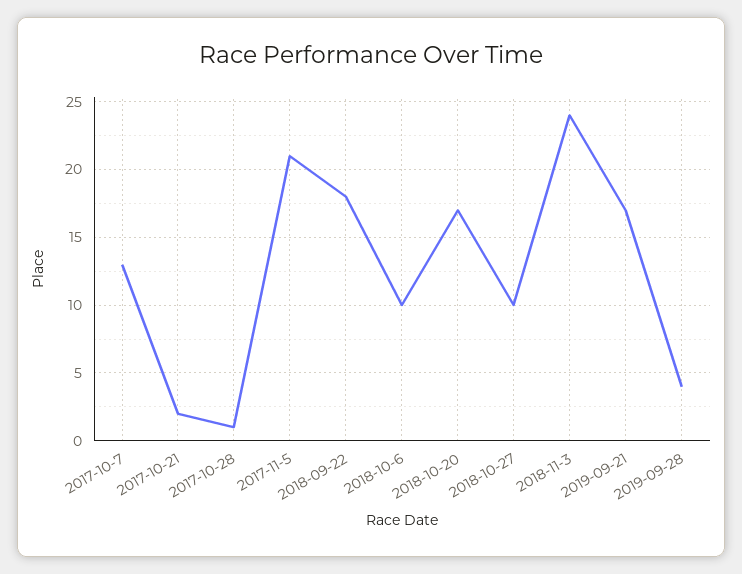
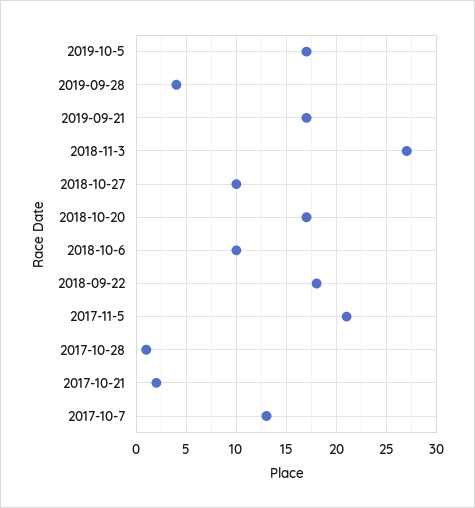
2018-11-3: 24 -> 27
2019-10-5: none -> 17

